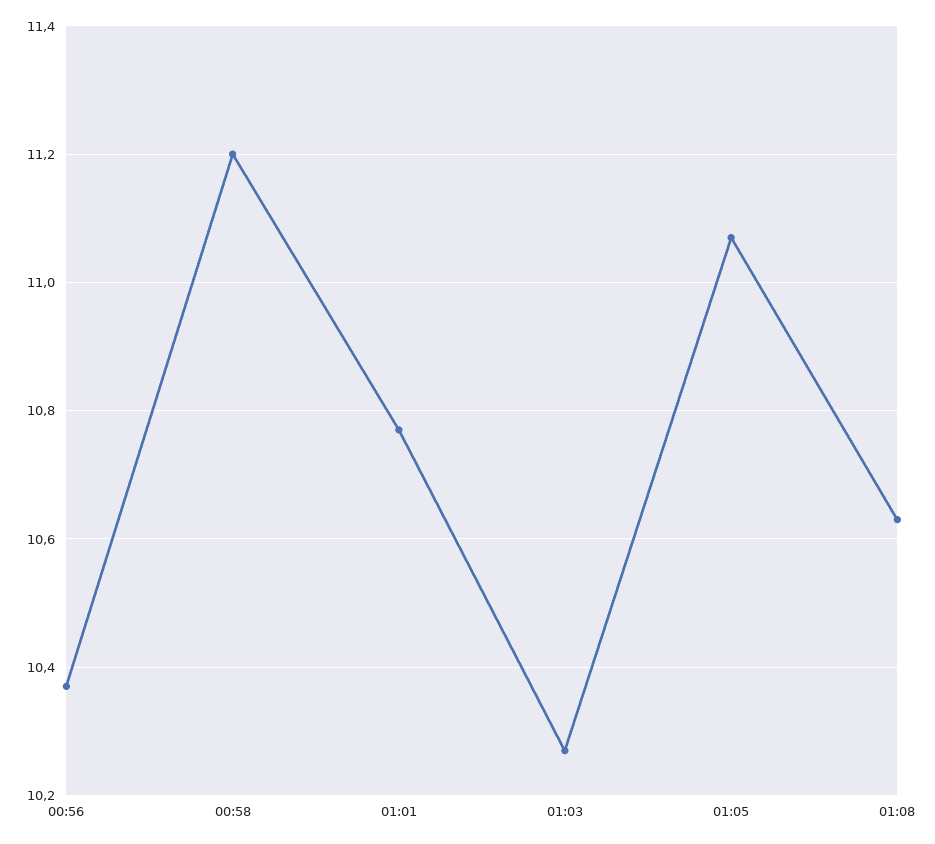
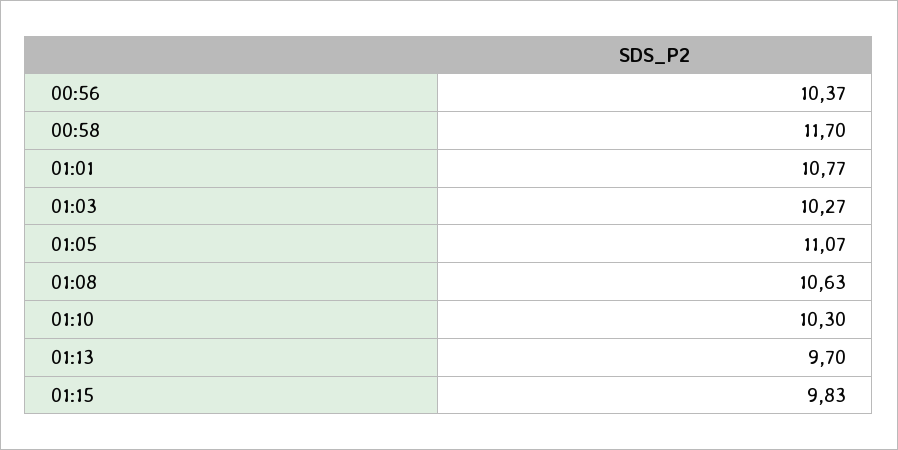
00:58: 11.2 -> 11.7
01:10: none -> 10.3
01:13: none -> 9.7
01:15: none -> 9.83

